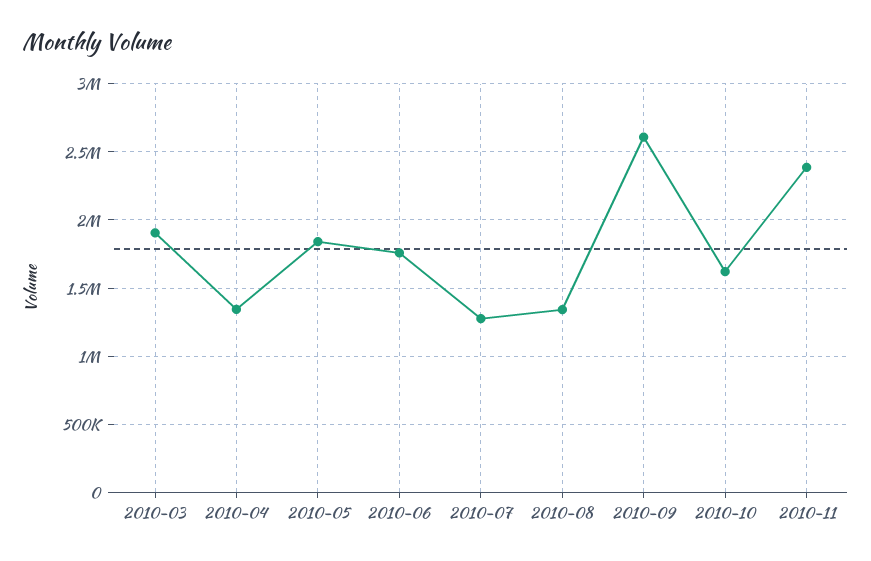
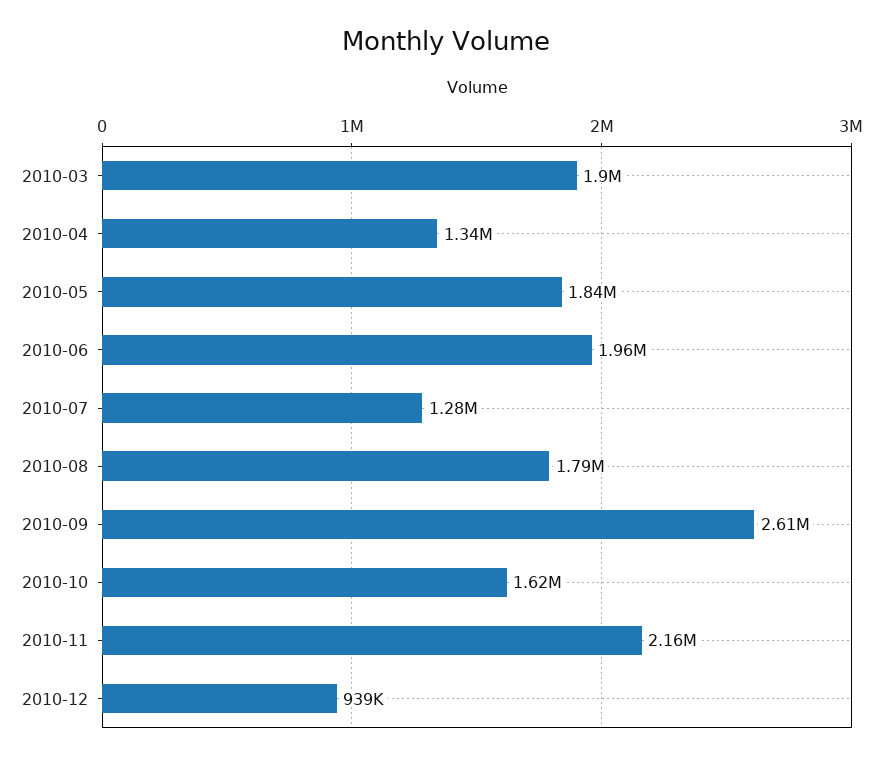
2010-06: 1750000 -> 1960000
2010-08: 1350000 -> 1790000
2010-11: 2400000 -> 2160000
2010-12: none -> 939000

